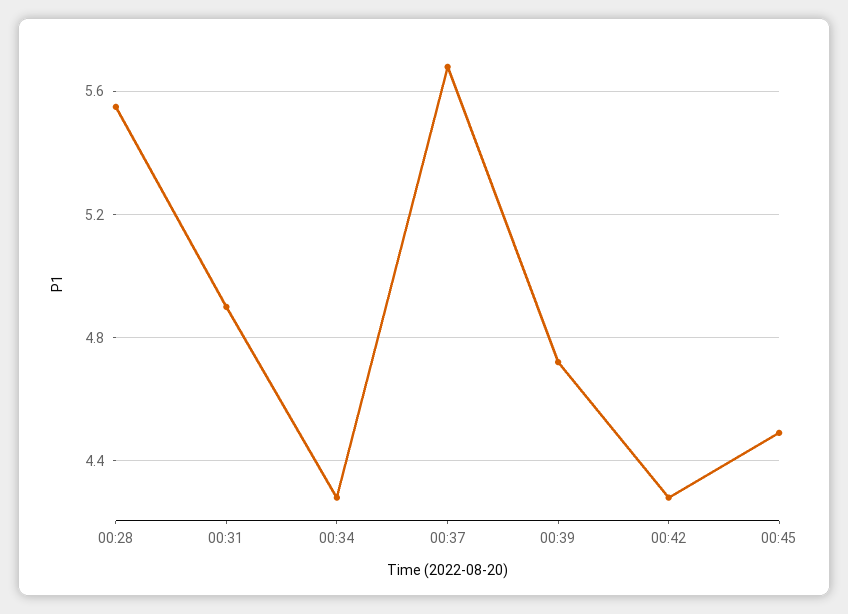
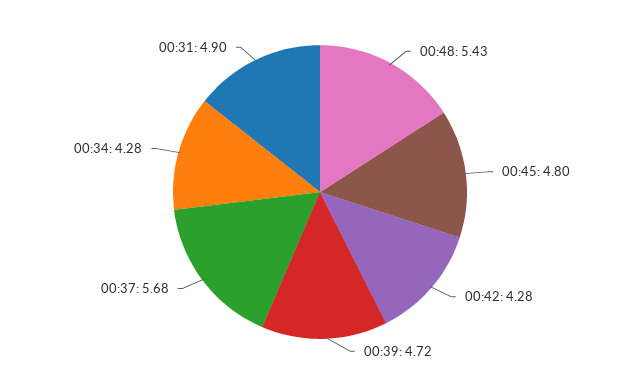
00:28: 5.55 -> none
00:45: 4.5 -> 4.8
00:48: none -> 5.43

